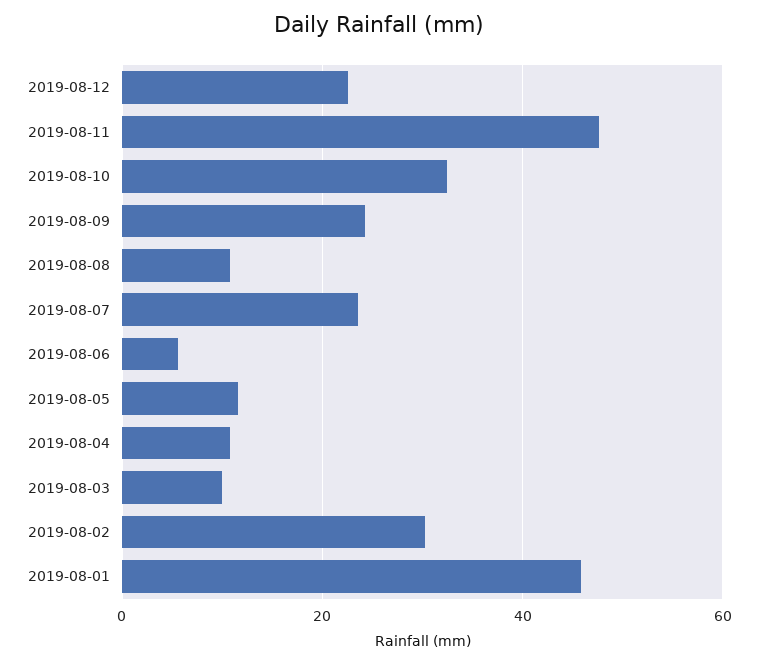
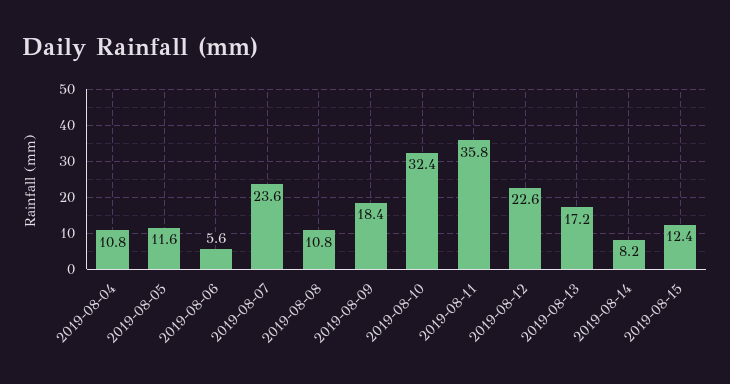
2019-08-11: 48 -> 35.8
2019-08-09: 24 -> 18.4
2019-08-03: 10 -> none
2019-08-02: 30 -> none
2019-08-01: 46 -> none
2019-08-13: none -> 17.2
2019-08-14: none -> 8.2
2019-08-15: none -> 12.4

